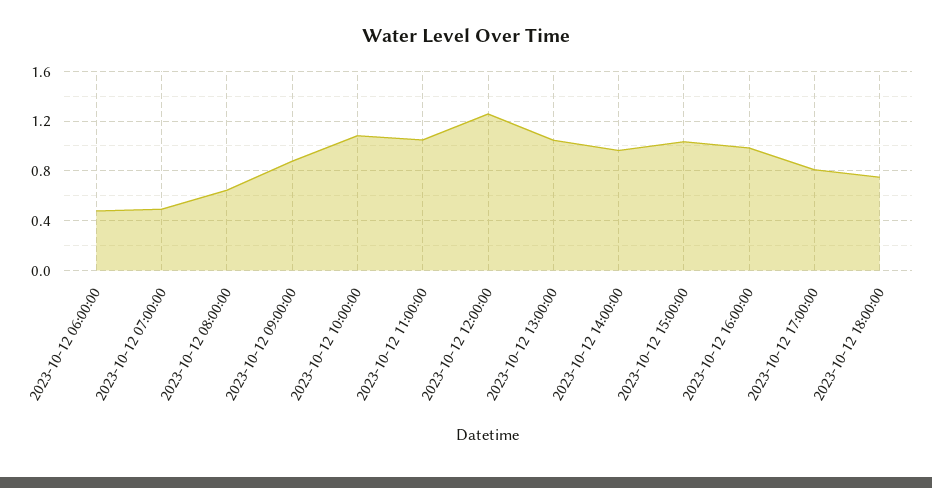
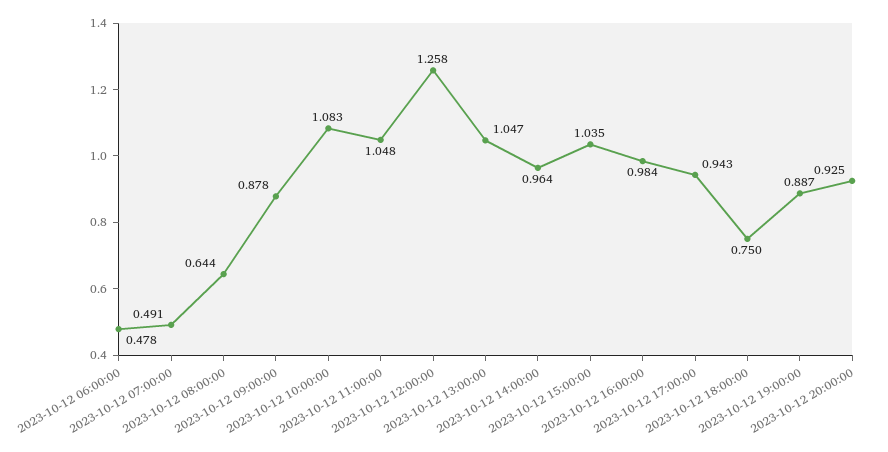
2023-10-12 17:00:00: 0.8 -> 0.943
2023-10-12 19:00:00: none -> 0.887
2023-10-12 20:00:00: none -> 0.925

